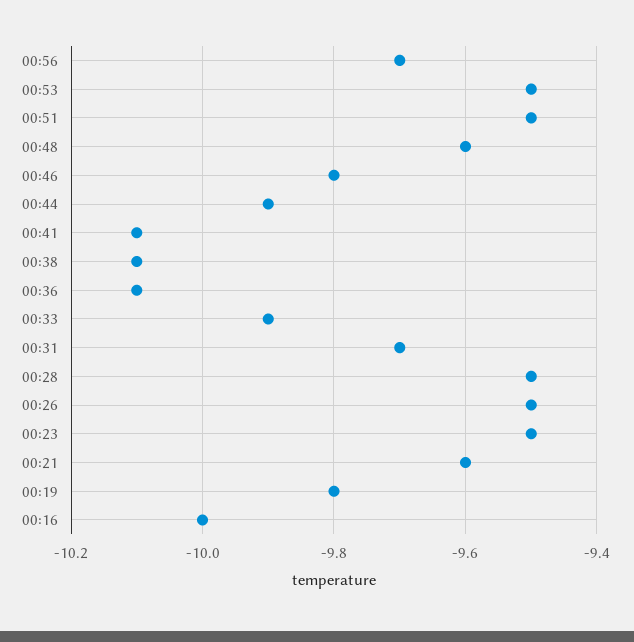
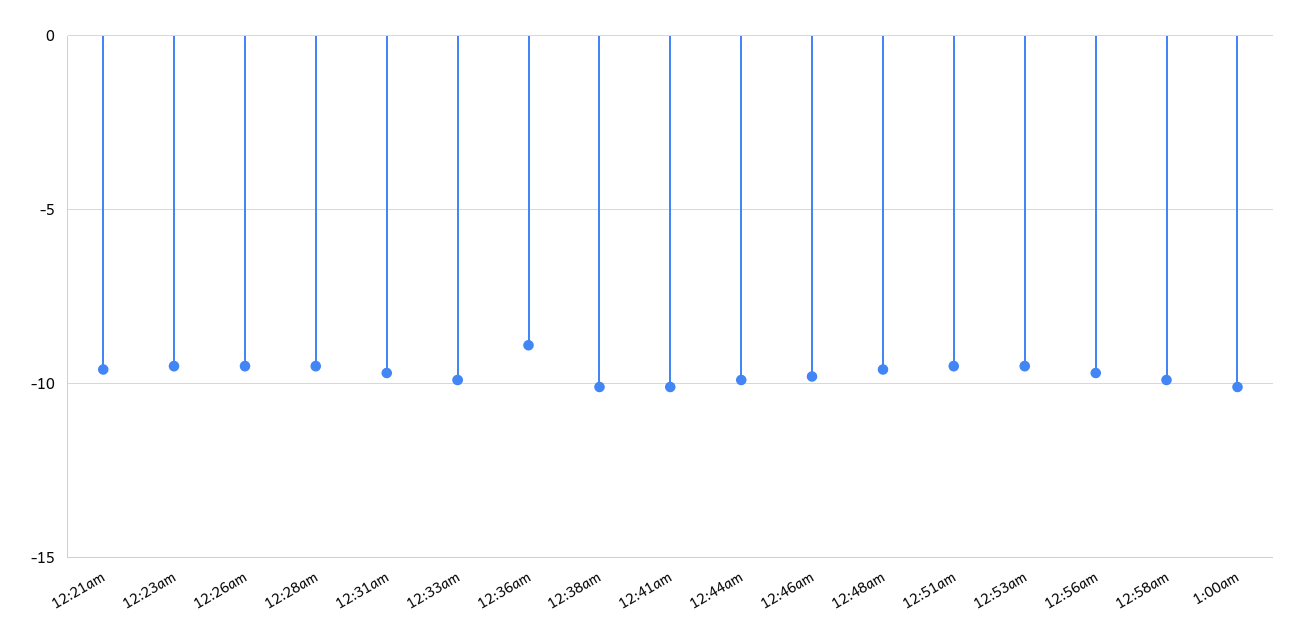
00:36: -10.1 -> -9
00:19: -9.8 -> none
00:16: -10 -> none
12:58am: none -> -10
1:00am: none -> -10

